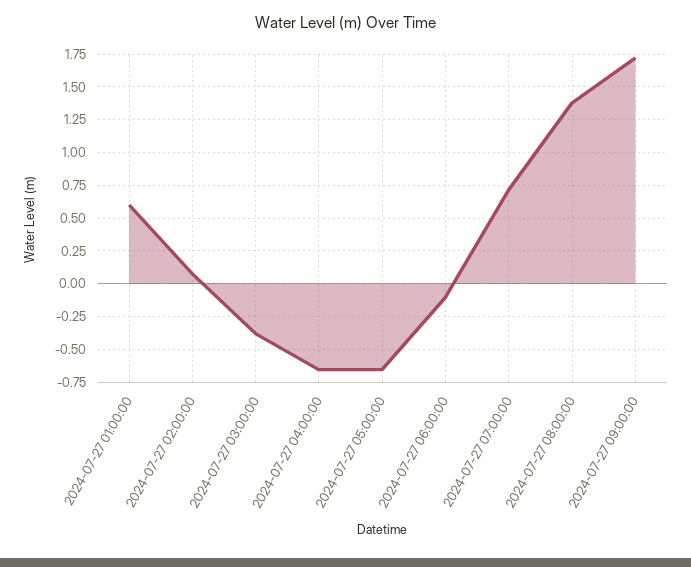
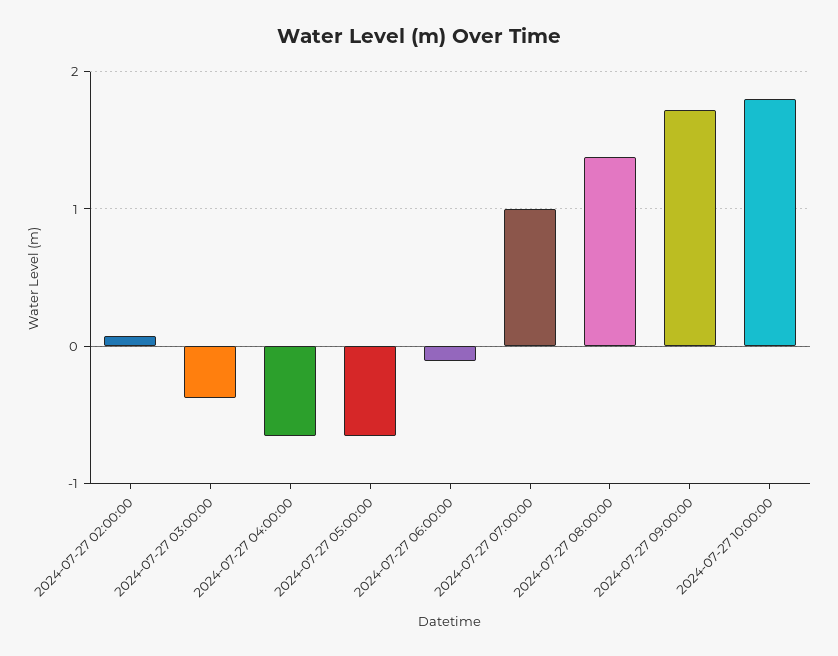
2024-07-27 01:00:00: 0.6 -> none
2024-07-27 07:00:00: 0.7 -> 1
2024-07-27 10:00:00: none -> 1.8

